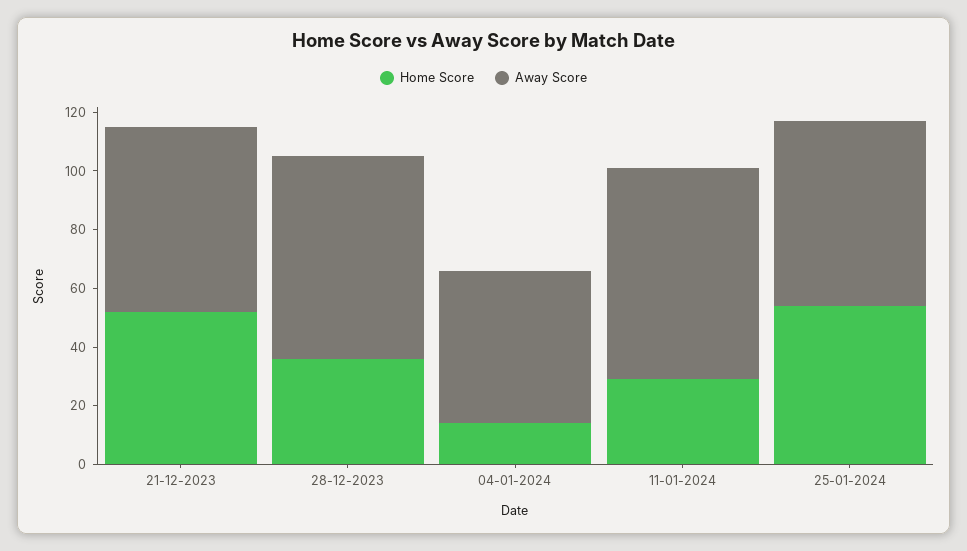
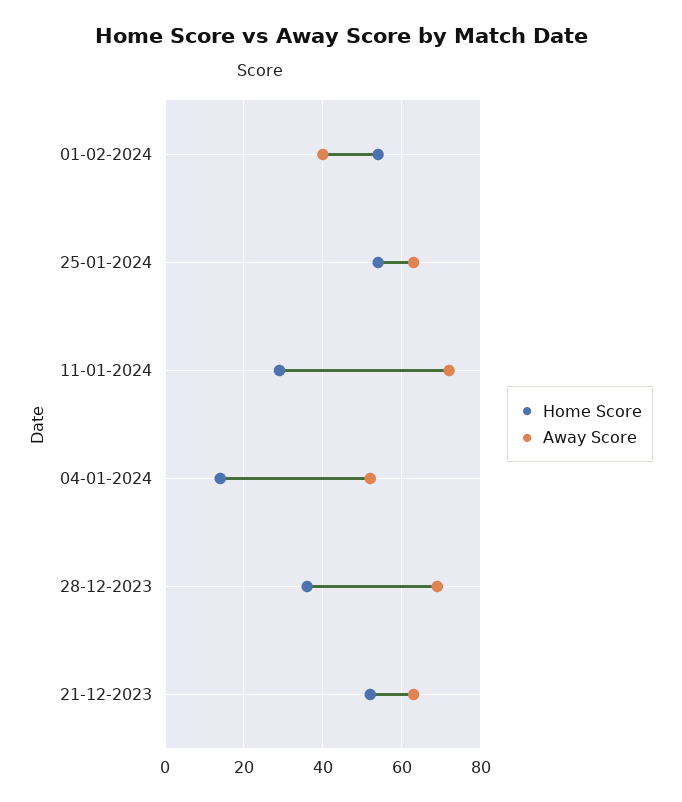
Home Score, 01-02-2024: none -> 55
Away Score, 01-02-2024: none -> 40

